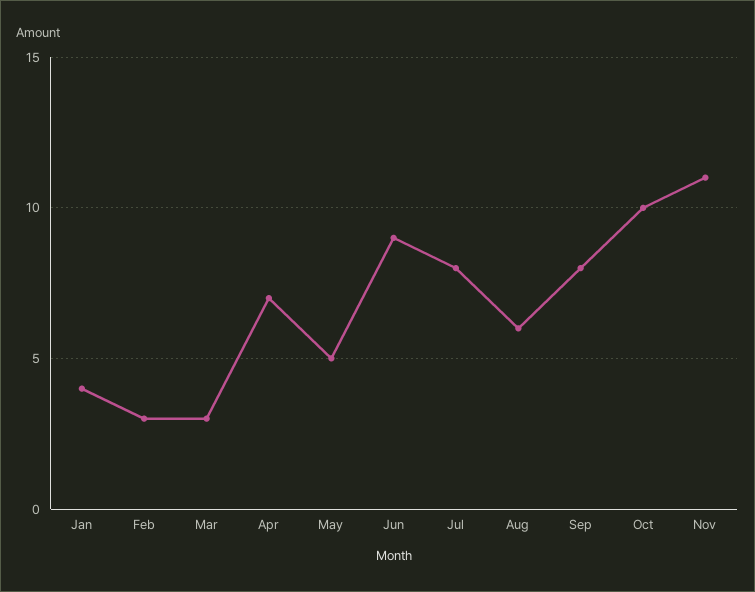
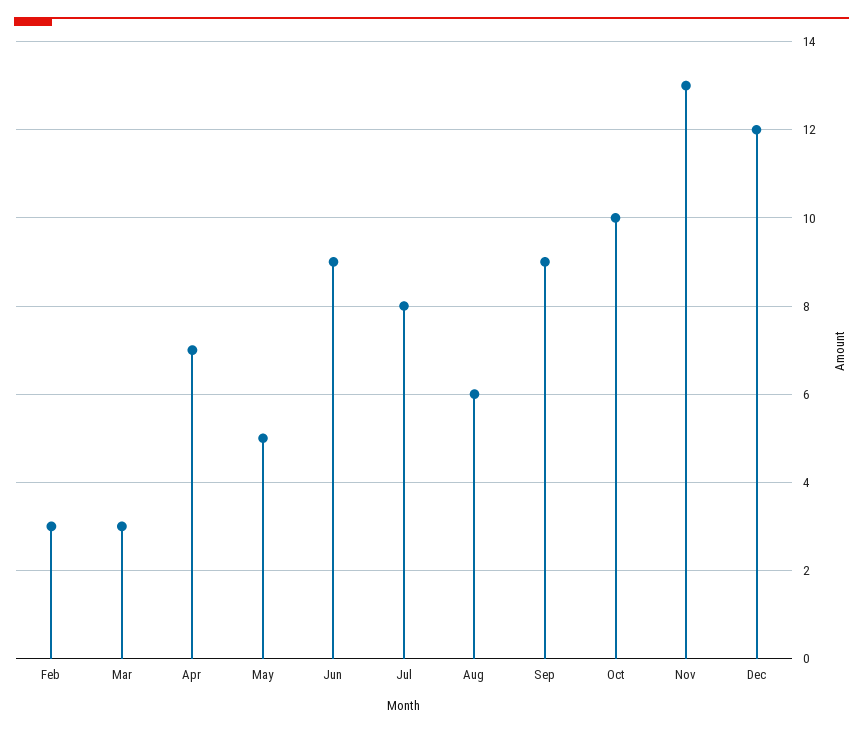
Jan: 4 -> none
Sep: 8 -> 9
Nov: 11 -> 13
Dec: none -> 12

